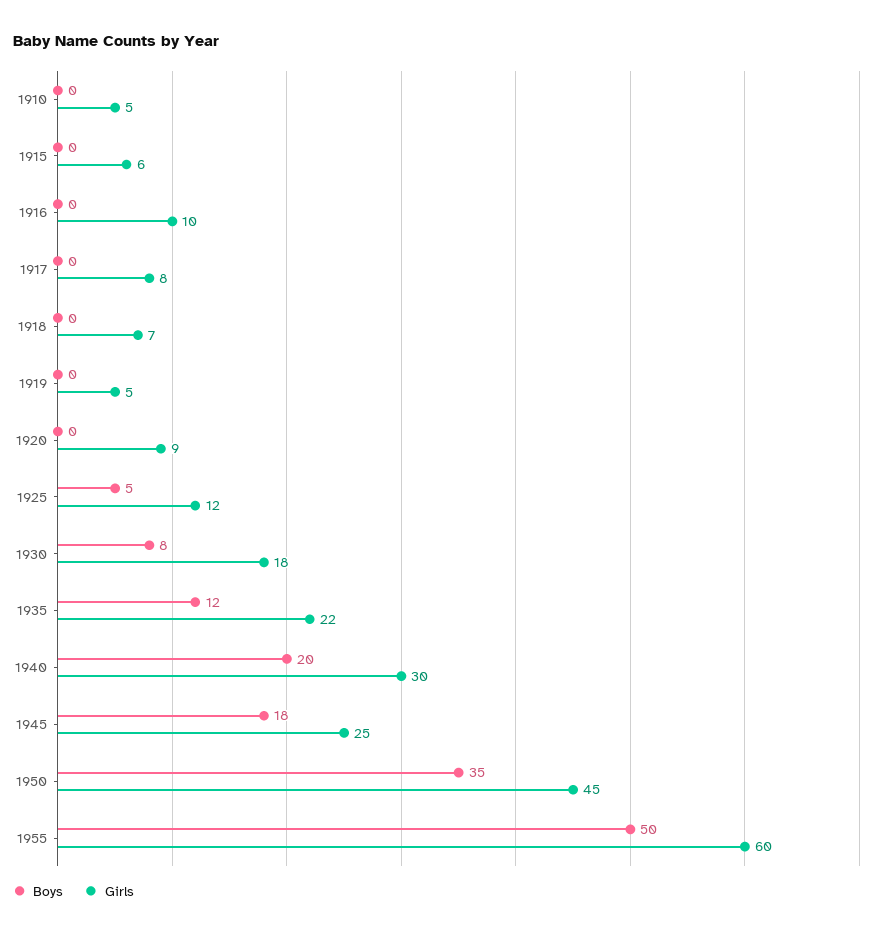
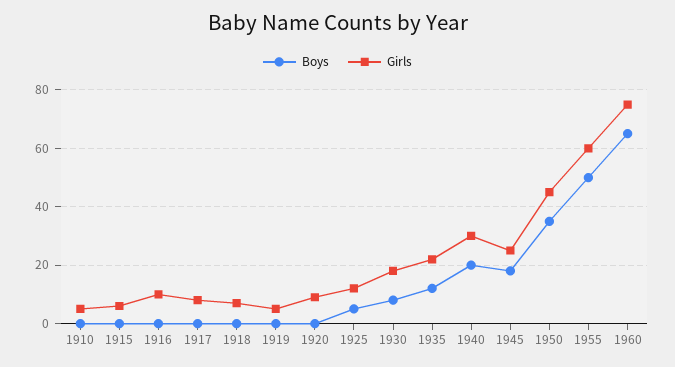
Boys, 1960: none -> 65
Girls, 1960: none -> 75

